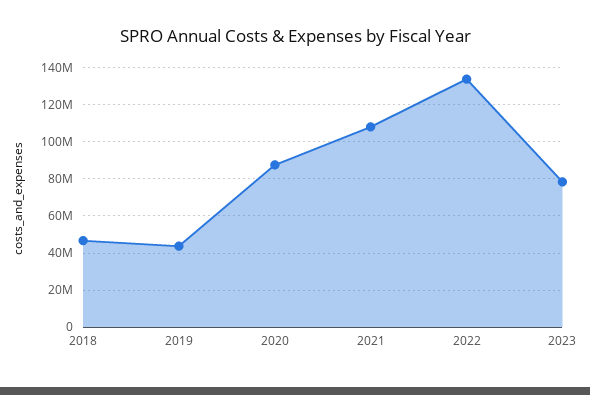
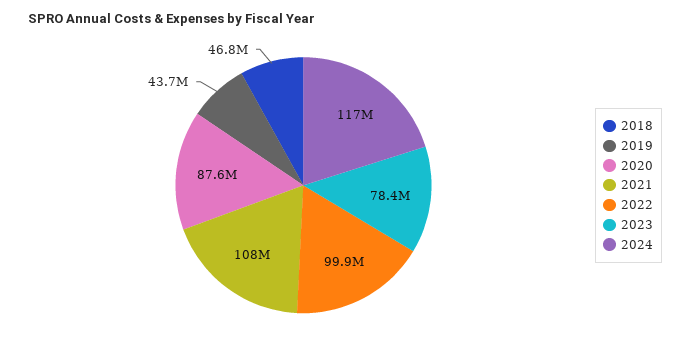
2022: 135000000 -> 99900000
2024: none -> 117000000

